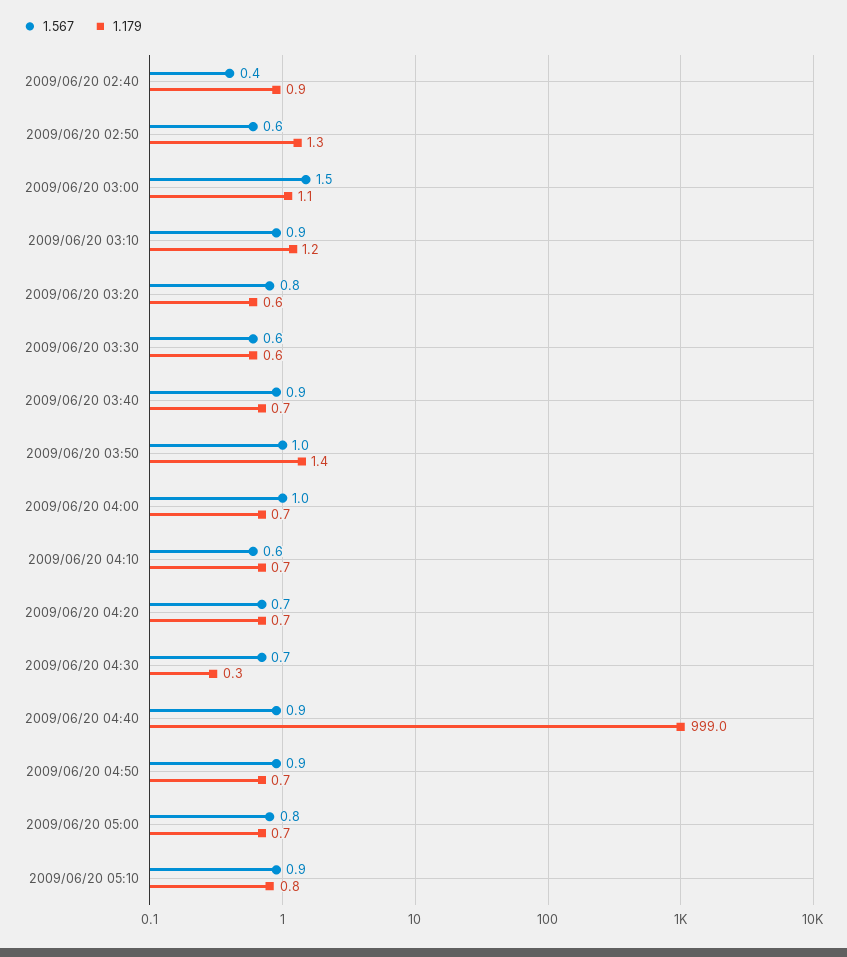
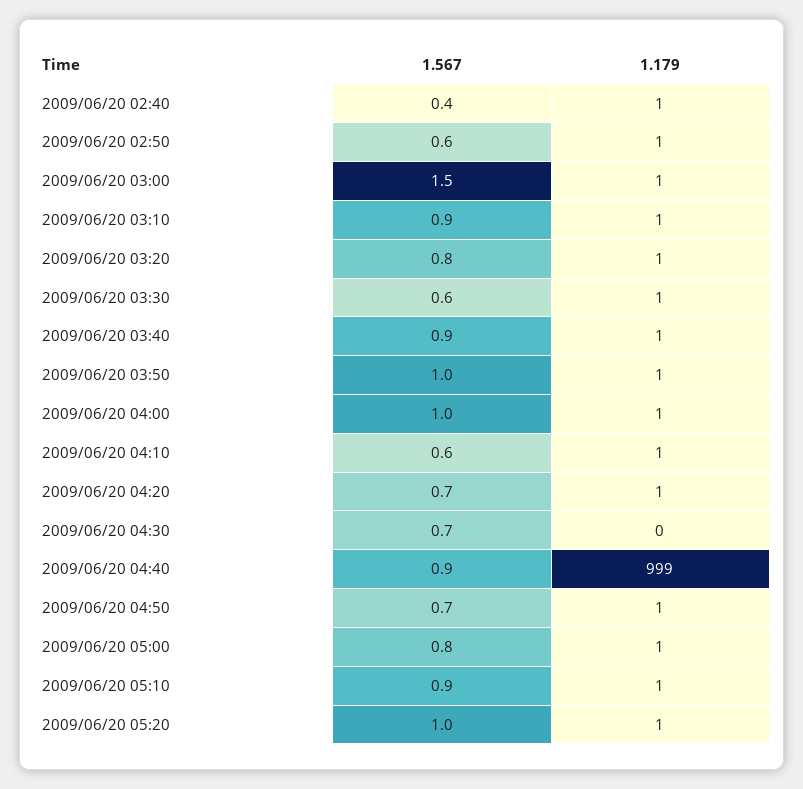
1.567, 2009/06/20 04:50: 0.9 -> 0.7
1.567, 2009/06/20 05:20: none -> 1
1.179, 2009/06/20 05:20: none -> 1

